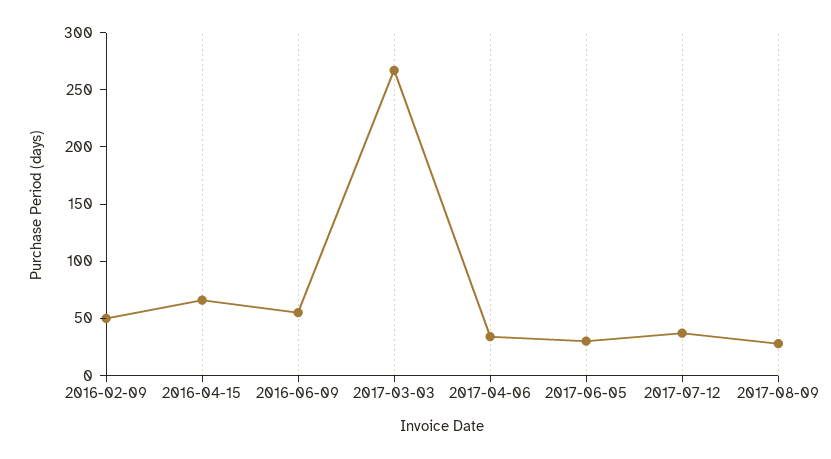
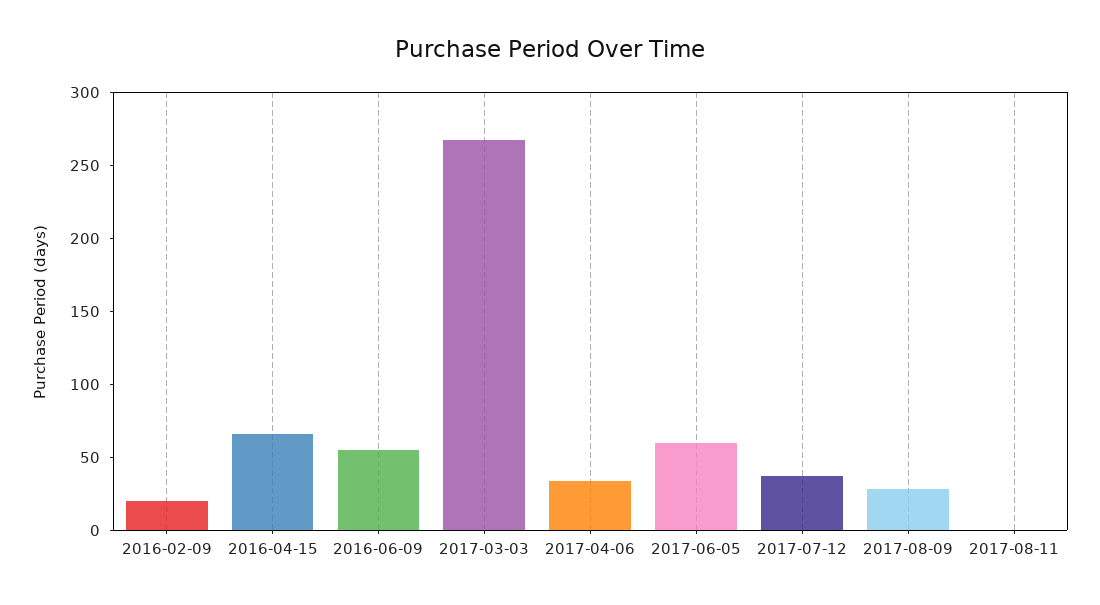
2016-02-09: 50 -> 20
2017-06-05: 30 -> 60
2017-08-11: none -> 0

